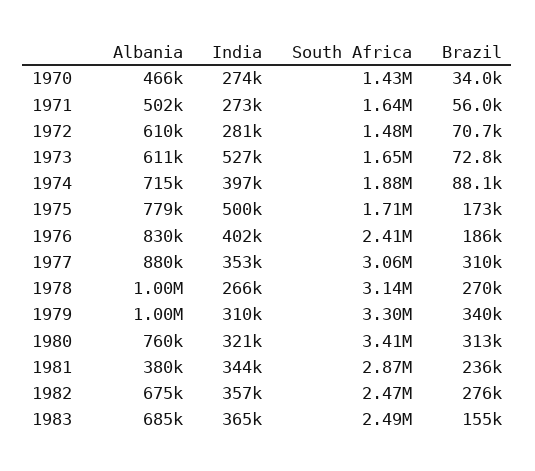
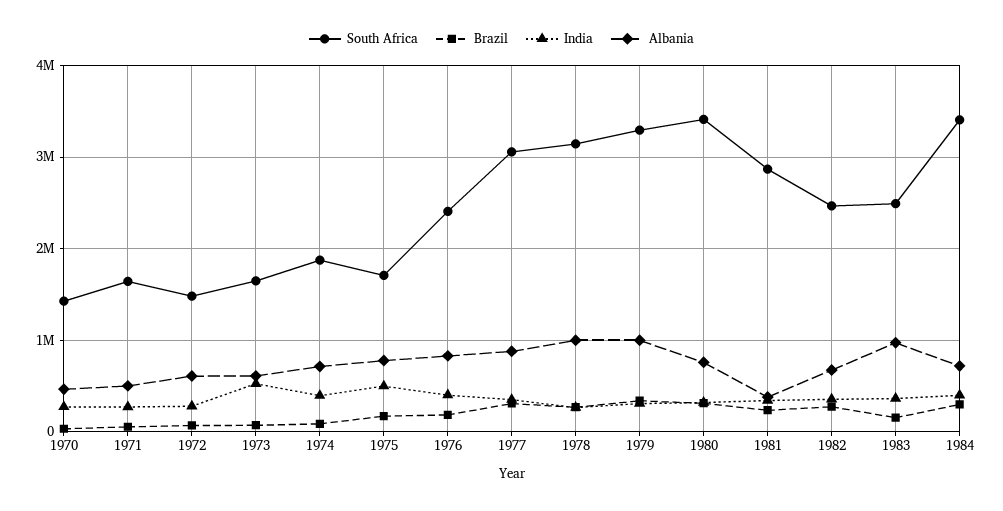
Albania, 1983: 685000 -> 1000000
South Africa, 1984: none -> 3400000
Brazil, 1984: none -> 300000
India, 1984: none -> 400000
Albania, 1984: none -> 700000

